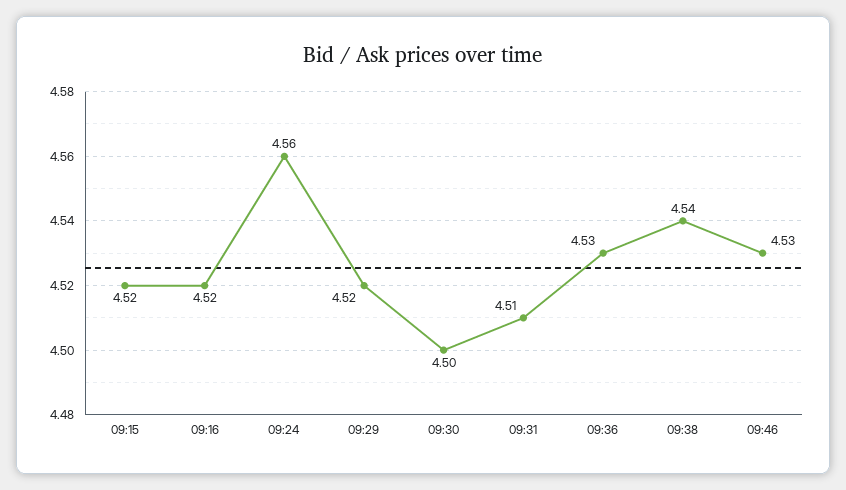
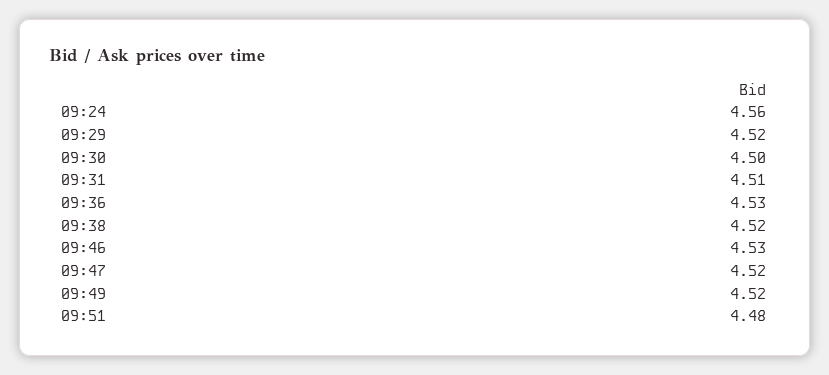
09:15: 4.52 -> none
09:16: 4.52 -> none
09:38: 4.54 -> 4.52
09:47: none -> 4.52
09:49: none -> 4.52
09:51: none -> 4.48

